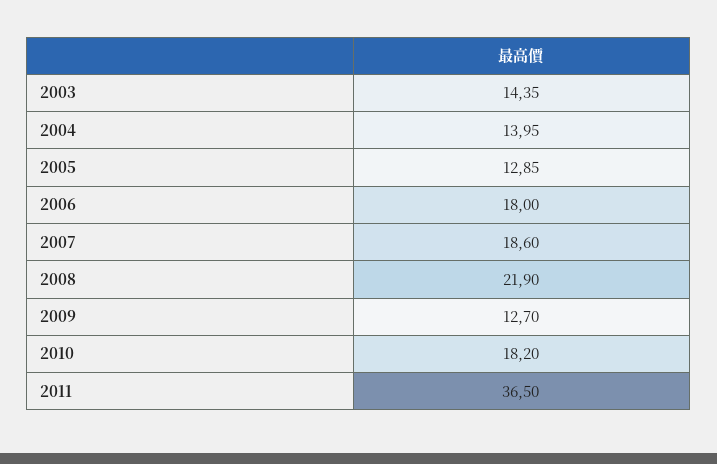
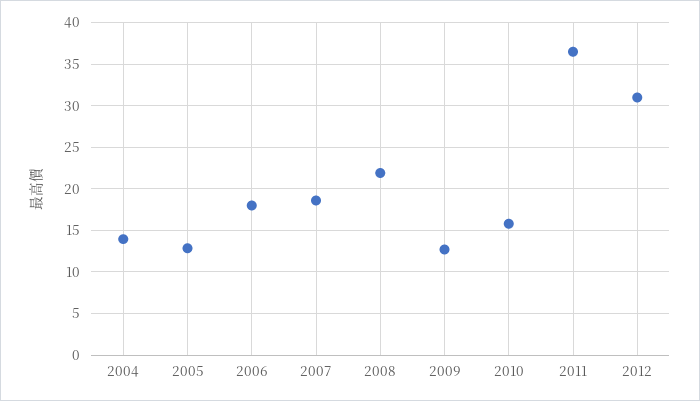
2003: 14.35 -> none
2010: 18.2 -> 16
2012: none -> 31

